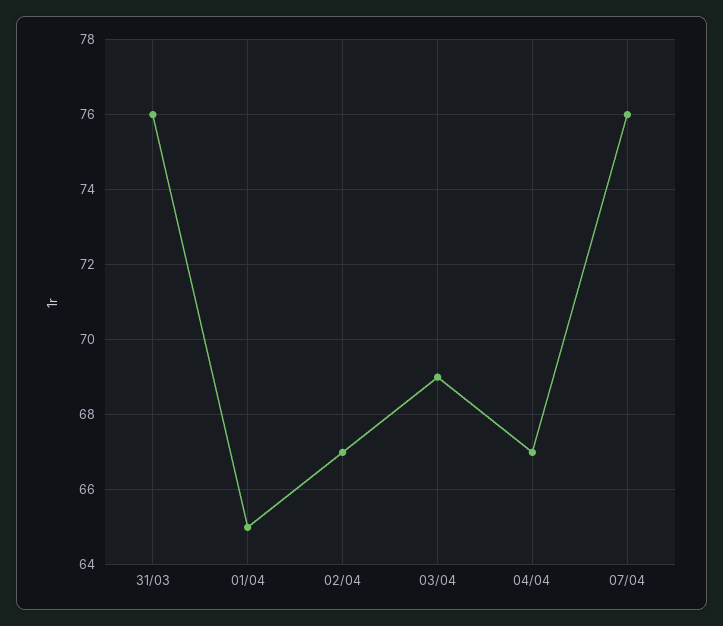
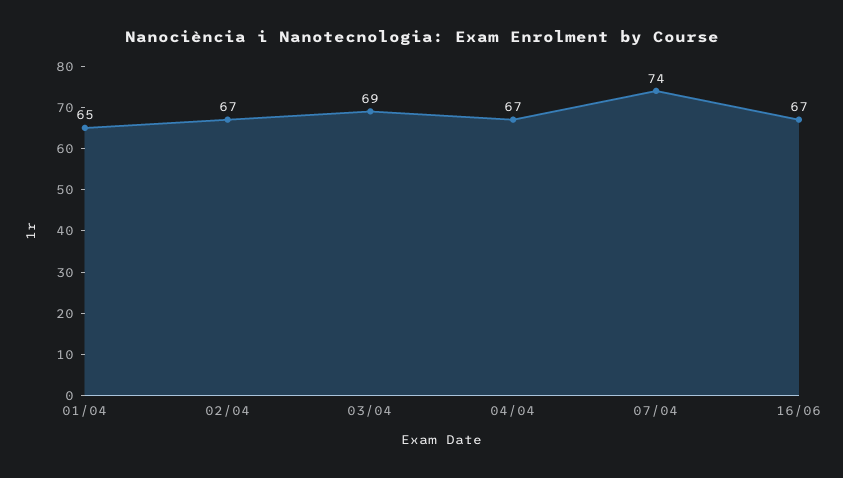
31/03: 76 -> none
07/04: 76 -> 74
16/06: none -> 67

